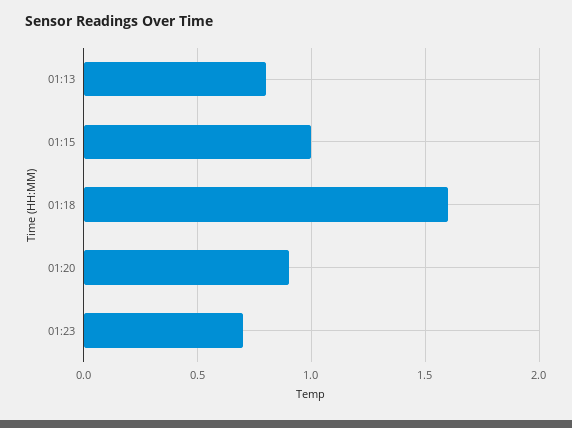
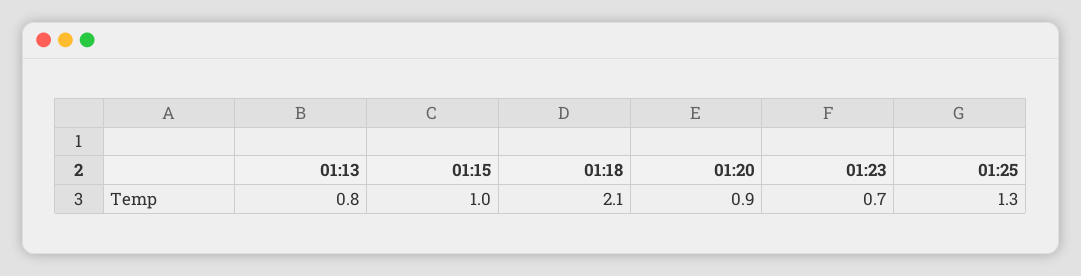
01:18: 1.6 -> 2.1
01:25: none -> 1.3

